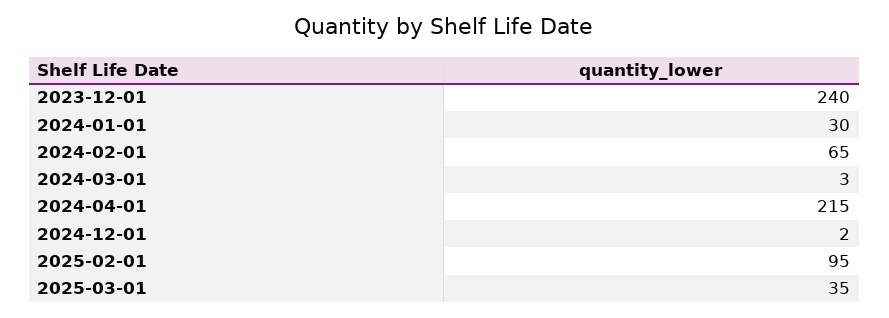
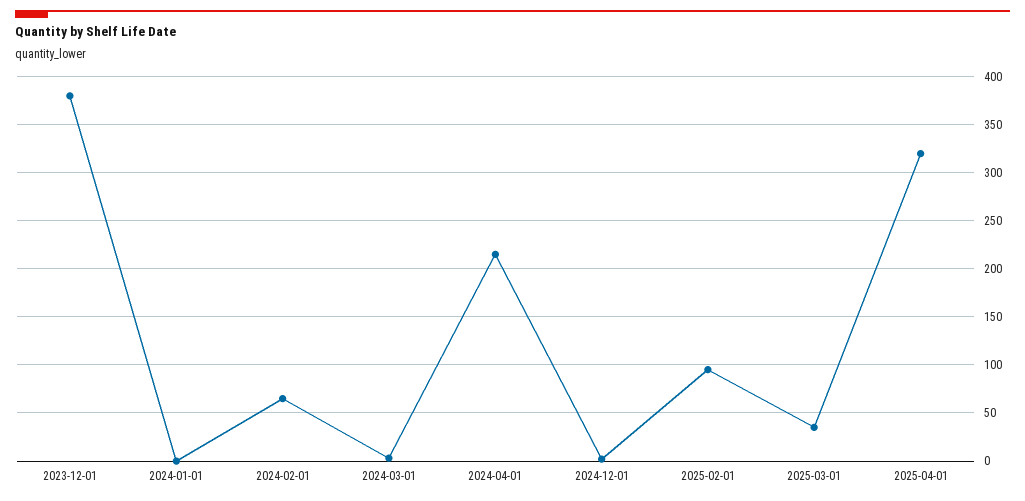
2023-12-01: 240 -> 380
2024-01-01: 30 -> 0
2025-04-01: none -> 320

